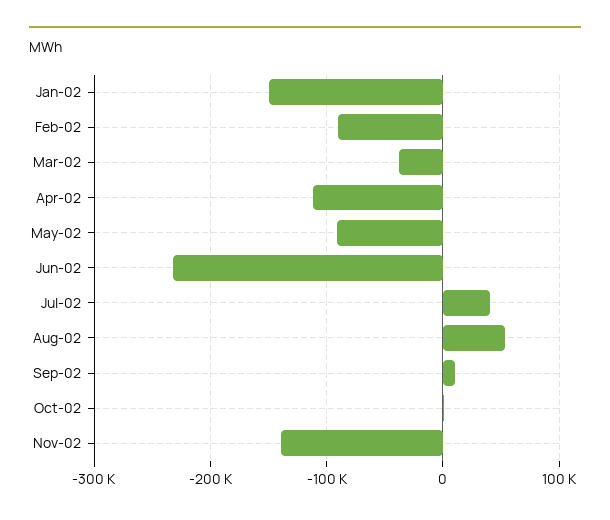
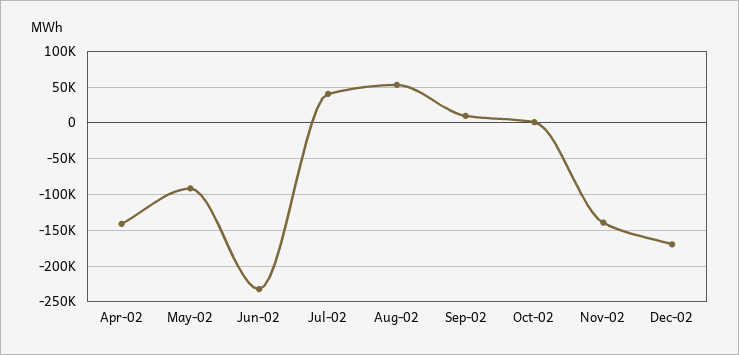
Jan-02: -150000 -> none
Feb-02: -90000 -> none
Mar-02: -40000 -> none
Apr-02: -110000 -> -140000
Dec-02: none -> -170000

